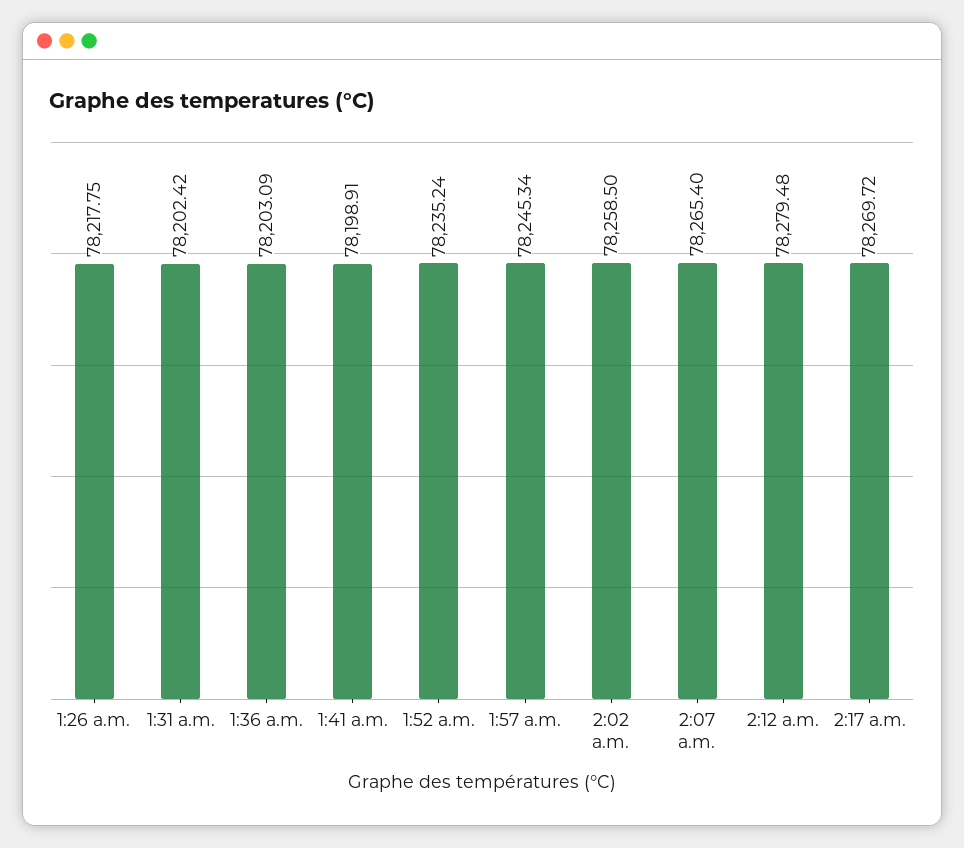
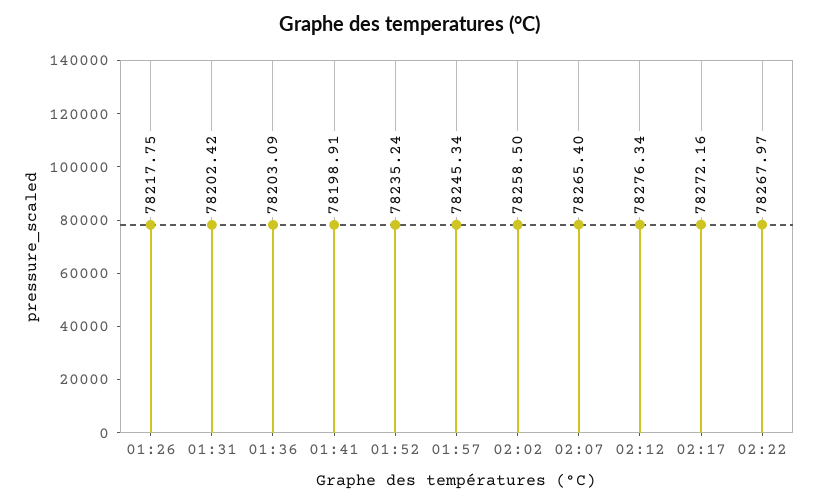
2:12 a.m.: 78279.48 -> 78276.34
2:17 a.m.: 78269.72 -> 78272.16
02:22: none -> 78267.97

